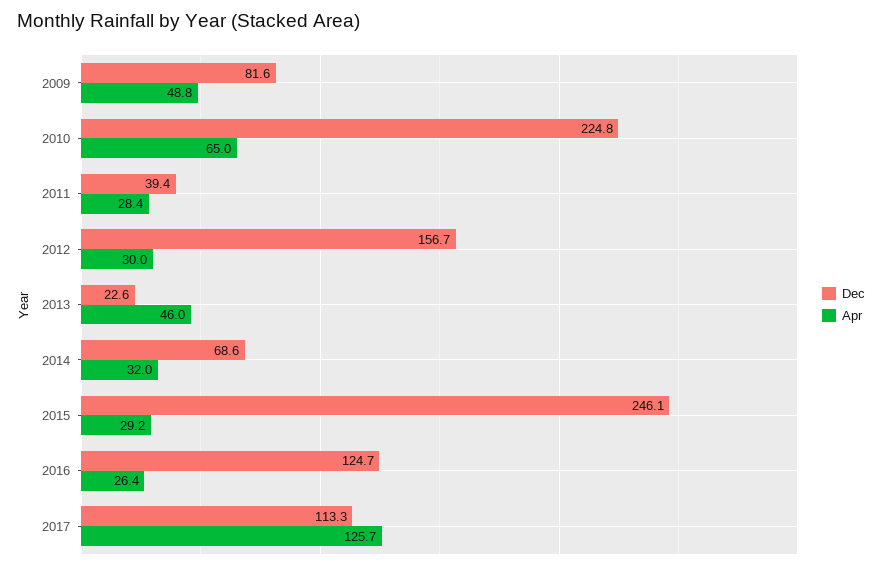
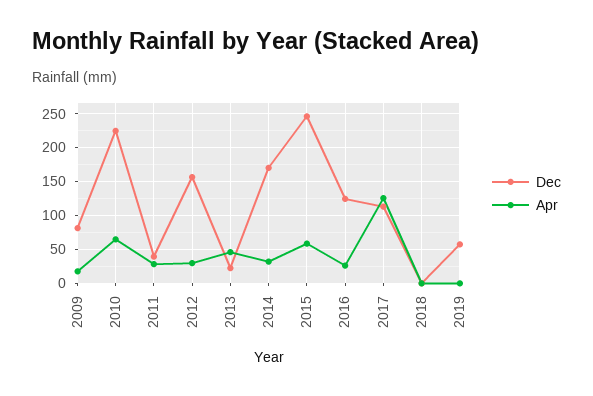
Apr, 2009: 48.8 -> 20
Dec, 2014: 68.6 -> 170
Apr, 2015: 29.2 -> 60
Dec, 2018: none -> 0
Apr, 2018: none -> 0
Dec, 2019: none -> 60
Apr, 2019: none -> 0

